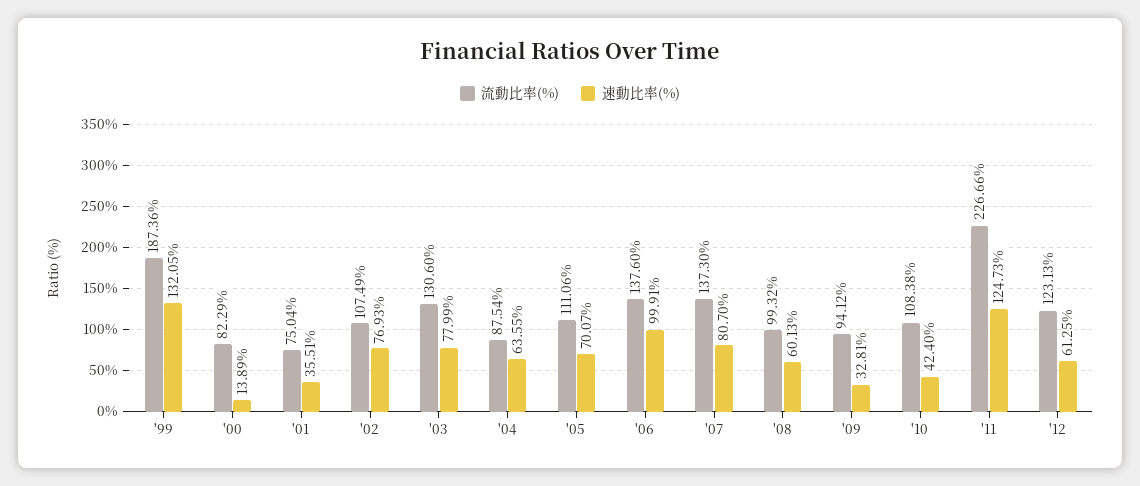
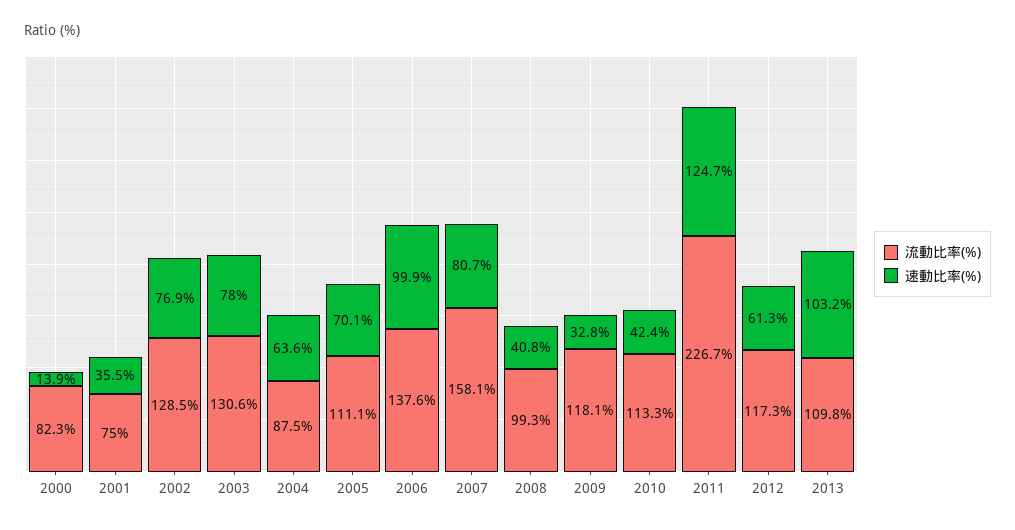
流動比率(%), '99: 187.36 -> none
速動比率(%), '99: 132.05 -> none
流動比率(%), '02: 107.49 -> 128.5
流動比率(%), '07: 137.3 -> 158.1
速動比率(%), '08: 60.13 -> 40.8
流動比率(%), '09: 94.12 -> 118.1
流動比率(%), '10: 108.38 -> 113.3
流動比率(%), '12: 123.13 -> 117.3
流動比率(%), 2013: none -> 109.8
速動比率(%), 2013: none -> 103.2

